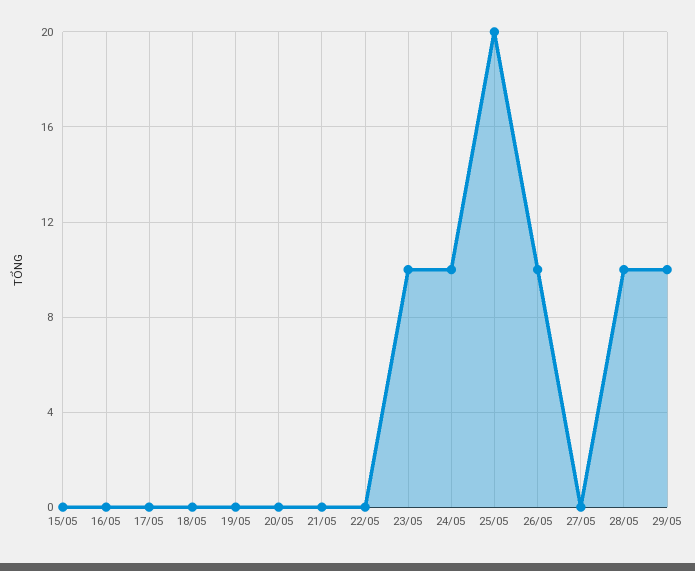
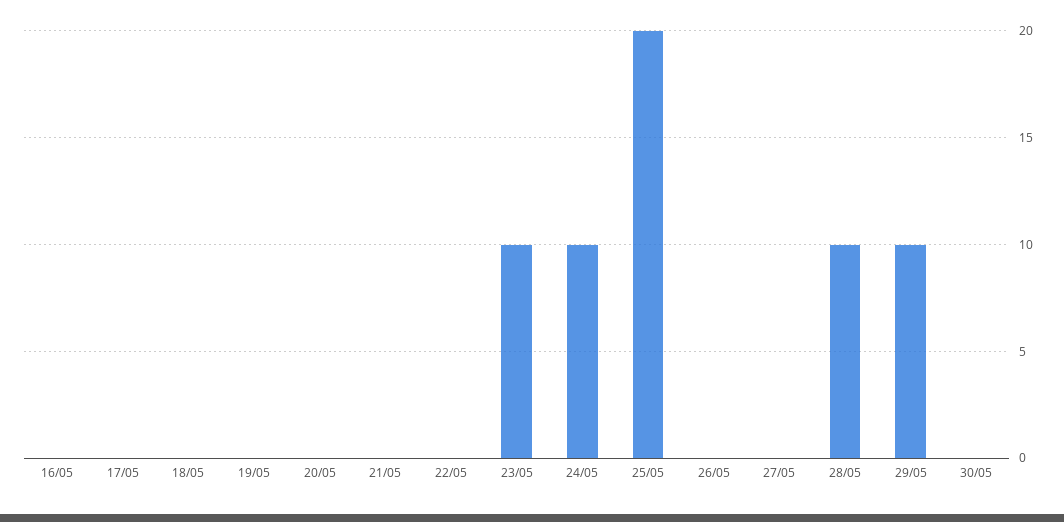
15/05: 0 -> none
26/05: 10 -> 0
30/05: none -> 0

